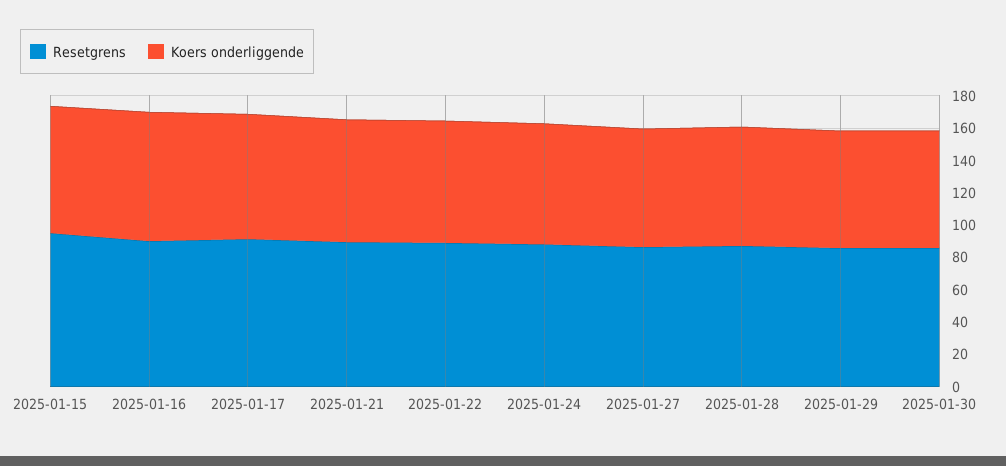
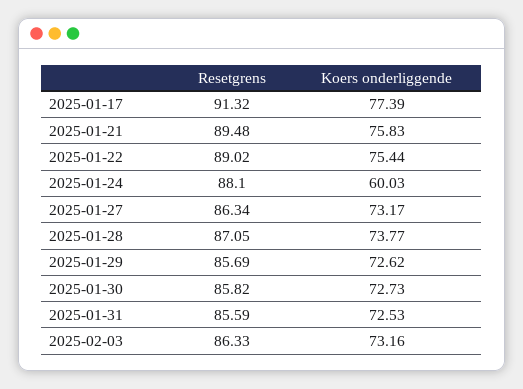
Resetgrens, 2025-01-15: 95 -> none
Koers onderliggende, 2025-01-15: 80 -> none
Resetgrens, 2025-01-16: 90 -> none
Koers onderliggende, 2025-01-16: 80 -> none
Koers onderliggende, 2025-01-24: 75 -> 60.03
Resetgrens, 2025-01-31: none -> 85.59
Koers onderliggende, 2025-01-31: none -> 72.53
Resetgrens, 2025-02-03: none -> 86.33
Koers onderliggende, 2025-02-03: none -> 73.16

